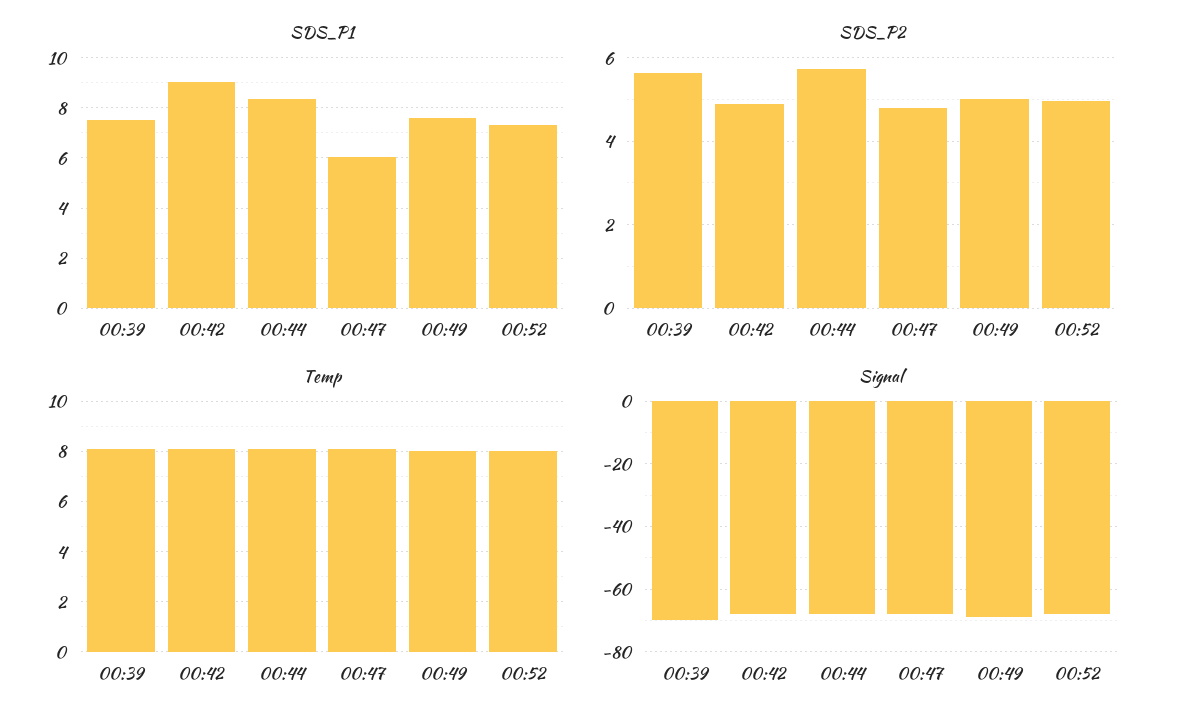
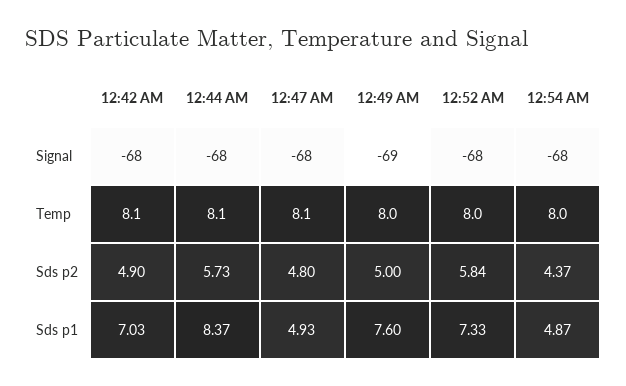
SDS_P1, 00:39: 7.5 -> none
SDS_P1, 00:42: 9 -> 7.03
SDS_P1, 00:47: 6 -> 4.93
SDS_P2, 00:39: 5.6 -> none
SDS_P2, 00:52: 5 -> 5.84
Temp, 00:39: 8 -> none
Signal, 00:39: -70 -> none
Signal, 12:54 AM: none -> -68
Temp, 12:54 AM: none -> 8
SDS_P2, 12:54 AM: none -> 4.37
SDS_P1, 12:54 AM: none -> 4.87

